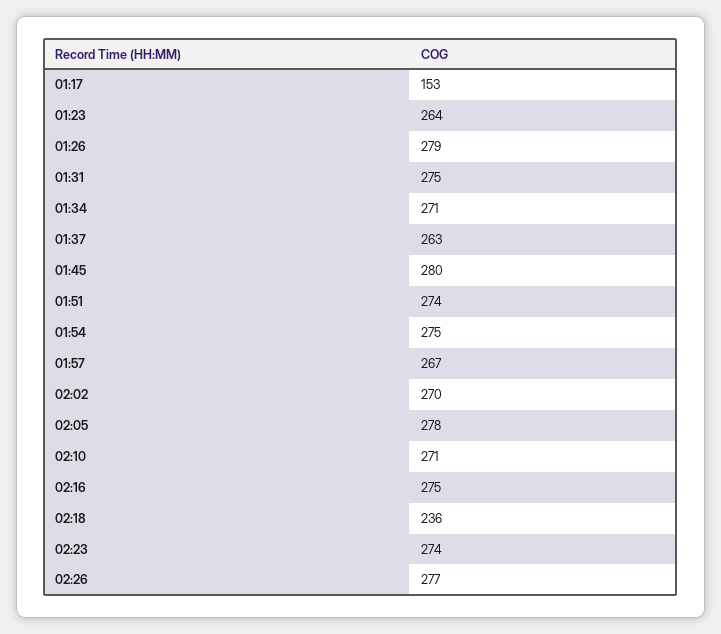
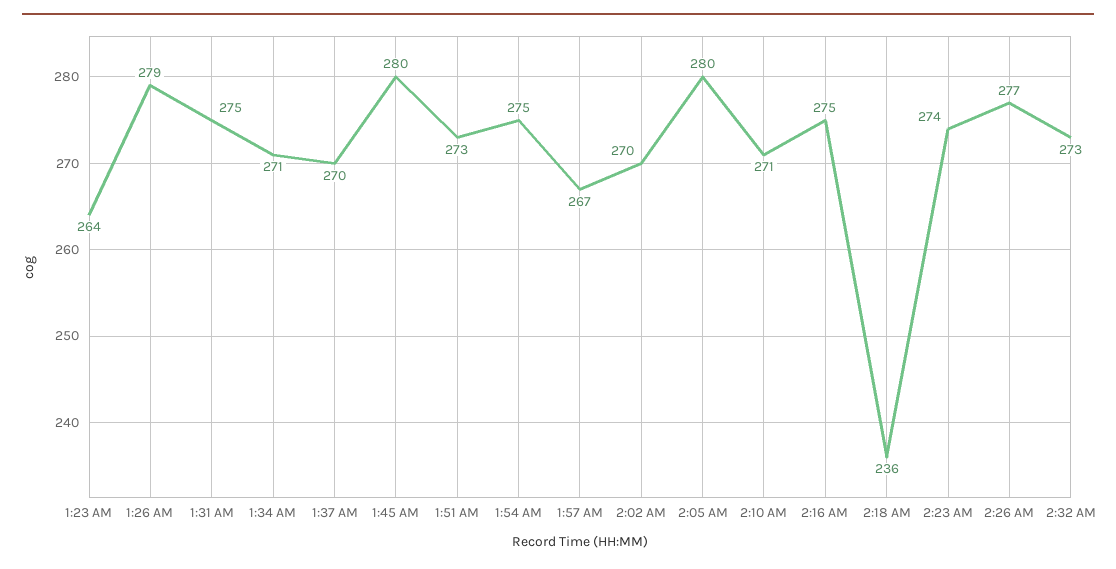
01:17: 153 -> none
01:37: 263 -> 270
01:51: 274 -> 273
02:05: 278 -> 280
2:32 AM: none -> 273

